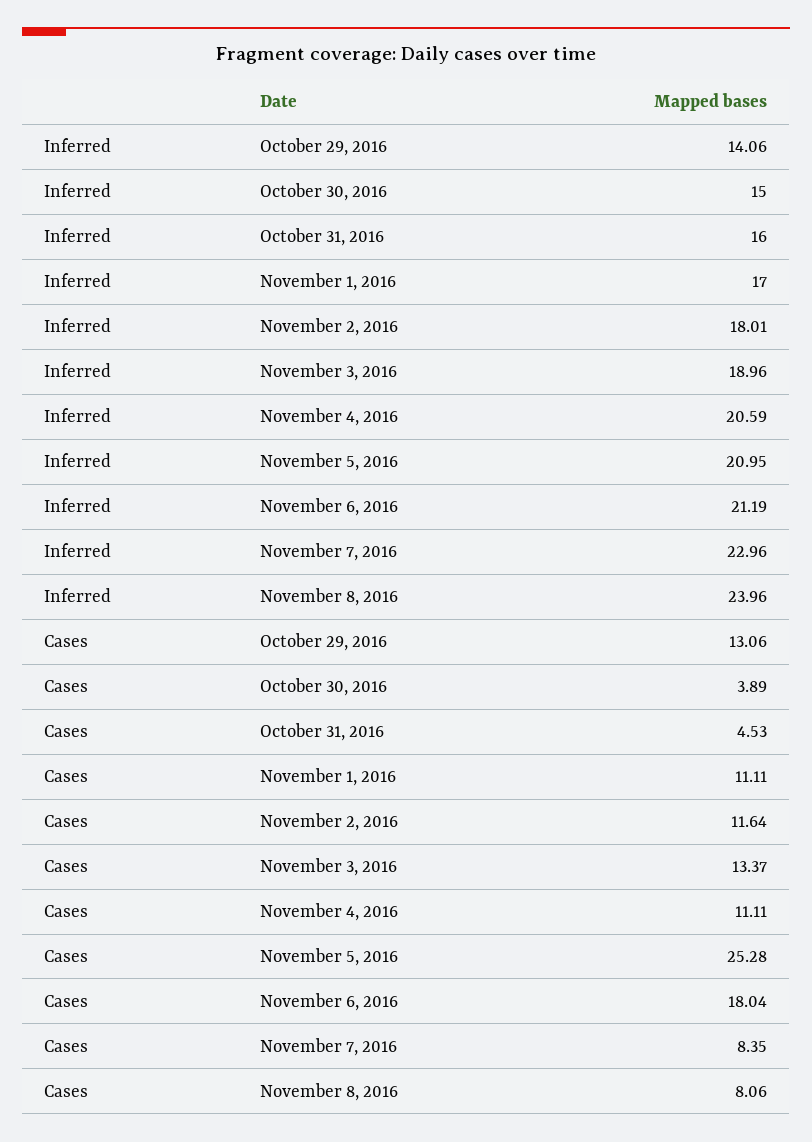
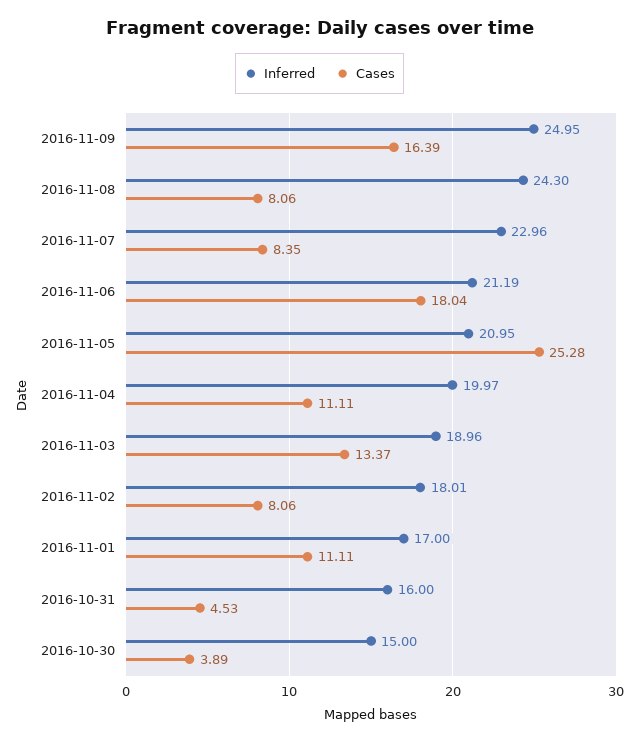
Inferred, October 29, 2016: 14.06 -> none
Inferred, November 4, 2016: 20.59 -> 19.97
Inferred, November 8, 2016: 23.96 -> 24.3
Cases, October 29, 2016: 13.06 -> none
Cases, November 2, 2016: 11.64 -> 8.06
Inferred, 2016-11-09: none -> 24.95
Cases, 2016-11-09: none -> 16.39

